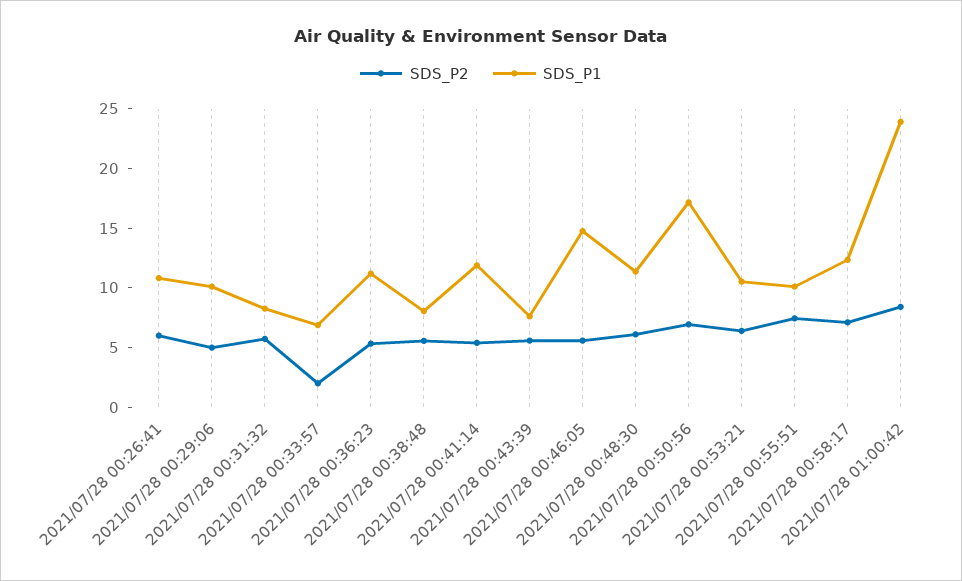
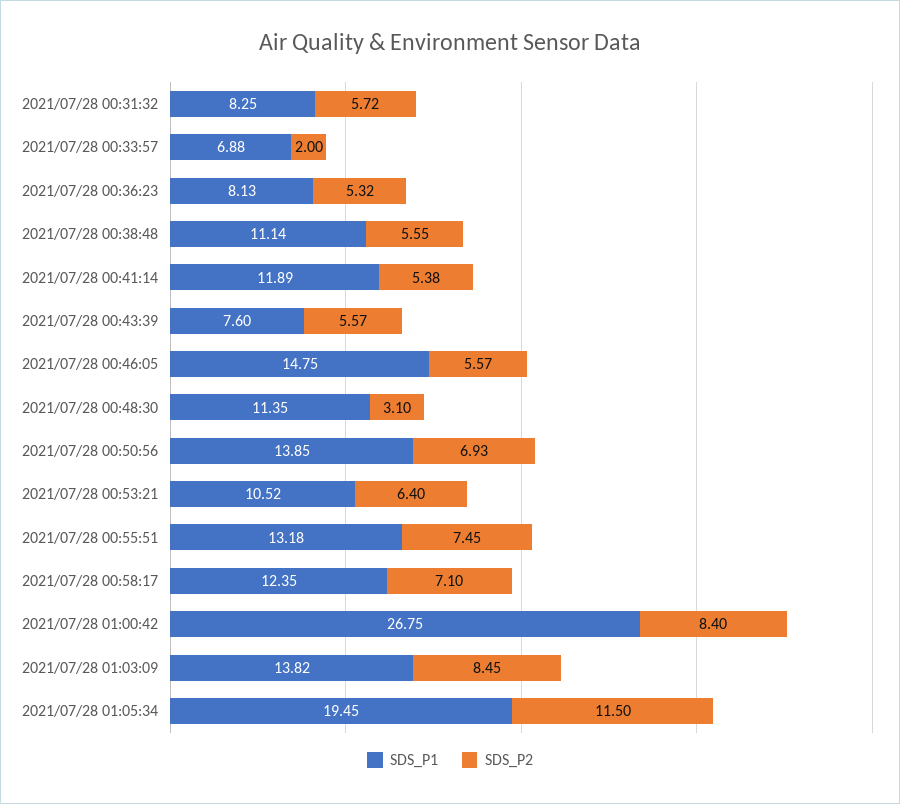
SDS_P2, 2021/07/28 00:26:41: 6 -> none
SDS_P1, 2021/07/28 00:26:41: 11 -> none
SDS_P2, 2021/07/28 00:29:06: 5 -> none
SDS_P1, 2021/07/28 00:29:06: 10 -> none
SDS_P1, 2021/07/28 00:36:23: 11 -> 8.13
SDS_P1, 2021/07/28 00:38:48: 8 -> 11.14
SDS_P2, 2021/07/28 00:48:30: 6 -> 3.1
SDS_P1, 2021/07/28 00:50:56: 17 -> 13.85
SDS_P1, 2021/07/28 00:55:51: 10 -> 13.18
SDS_P1, 2021/07/28 01:00:42: 24 -> 26.75
SDS_P1, 2021/07/28 01:03:09: none -> 13.82
SDS_P2, 2021/07/28 01:03:09: none -> 8.45
SDS_P1, 2021/07/28 01:05:34: none -> 19.45
SDS_P2, 2021/07/28 01:05:34: none -> 11.5

